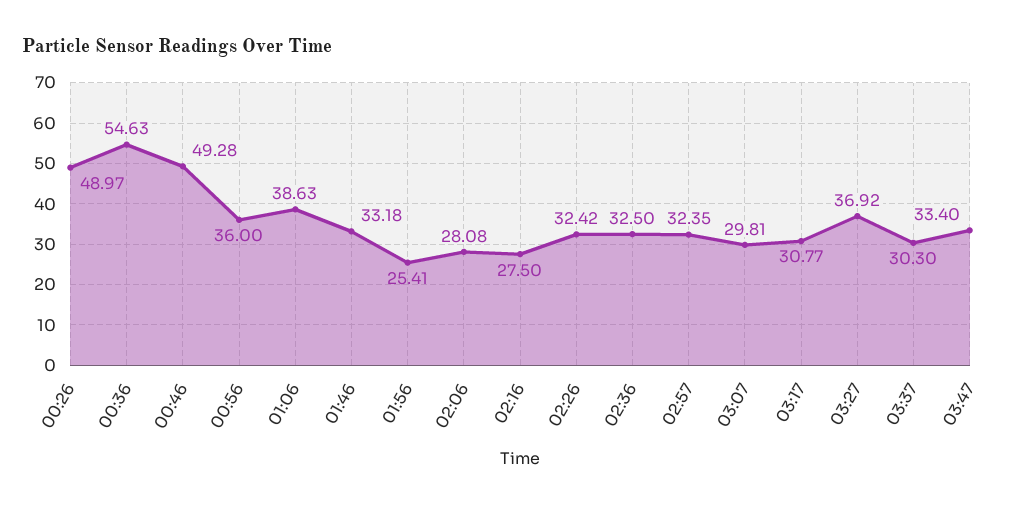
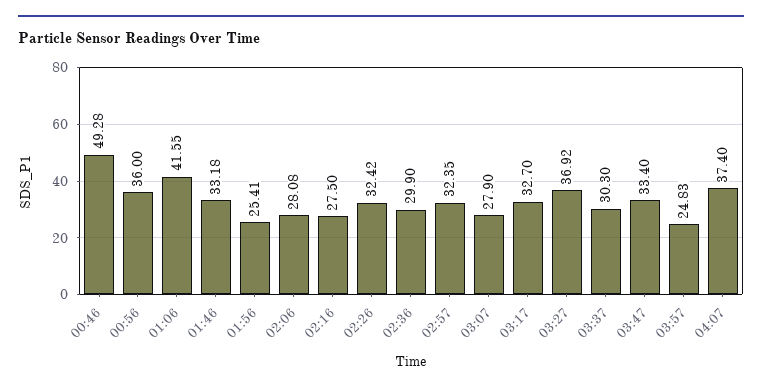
00:26: 48.97 -> none
00:36: 54.63 -> none
01:06: 38.63 -> 41.55
02:36: 32.5 -> 29.9
03:07: 29.81 -> 27.9
03:17: 30.77 -> 32.7
03:57: none -> 24.83
04:07: none -> 37.4

